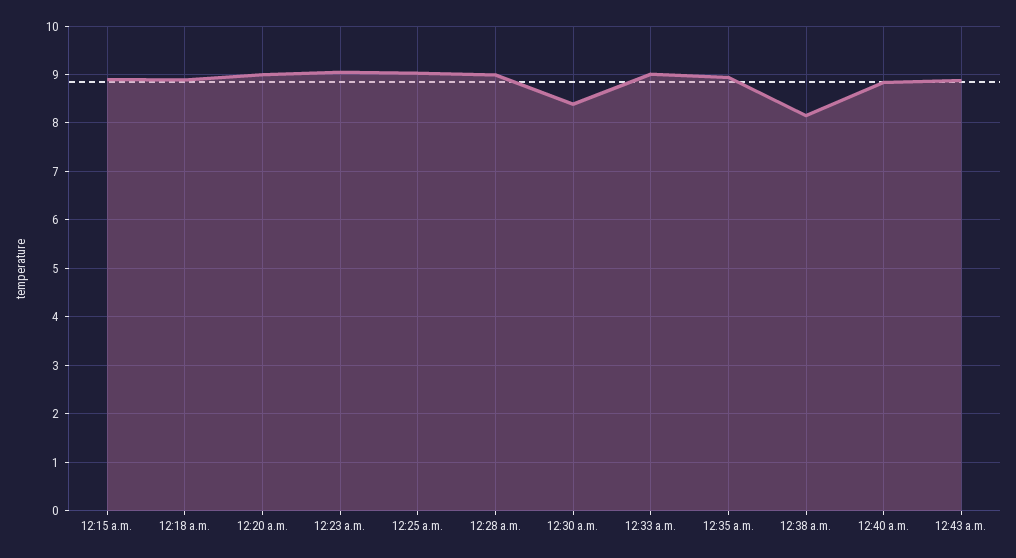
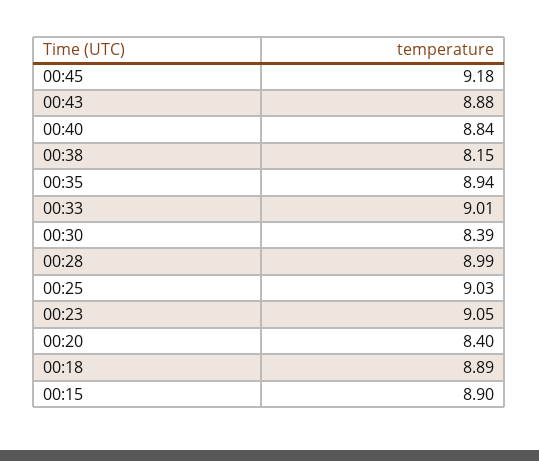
12:20 a.m.: 9 -> 8.4
00:45: none -> 9.18

